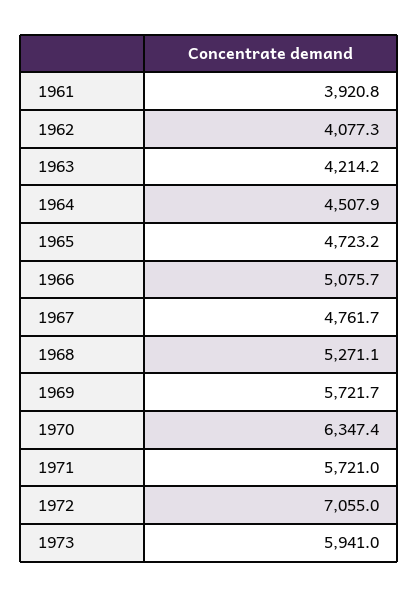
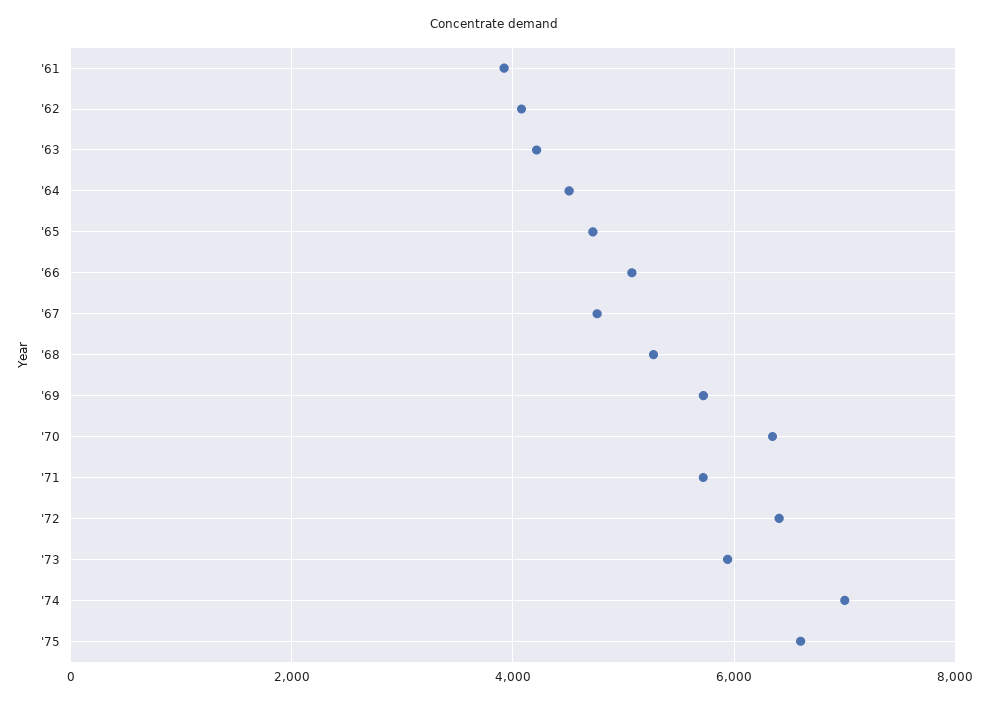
1972: 7055 -> 6400
'74: none -> 7000
'75: none -> 6600

